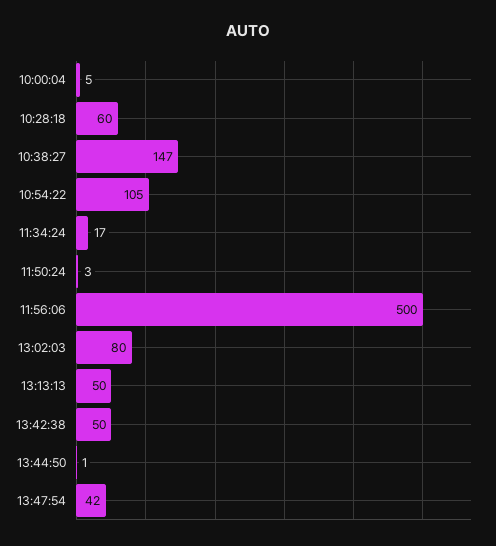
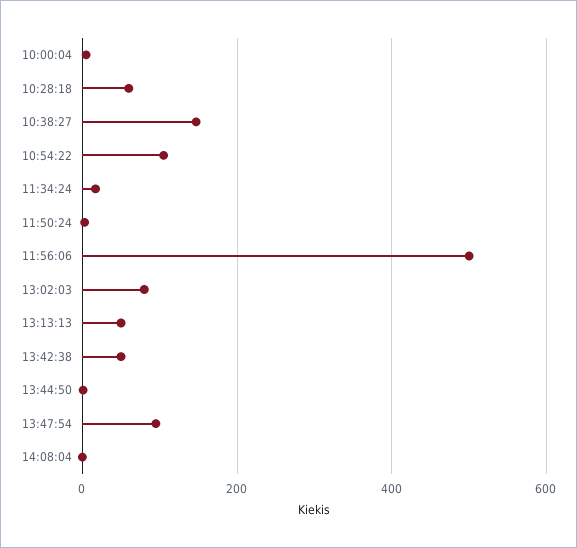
13:47:54: 42 -> 100
14:08:04: none -> 0

